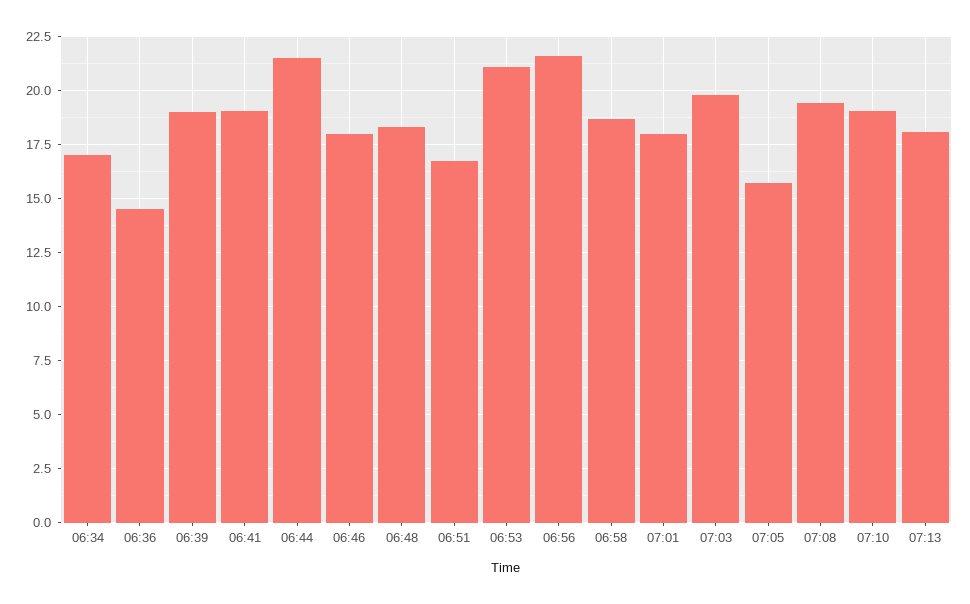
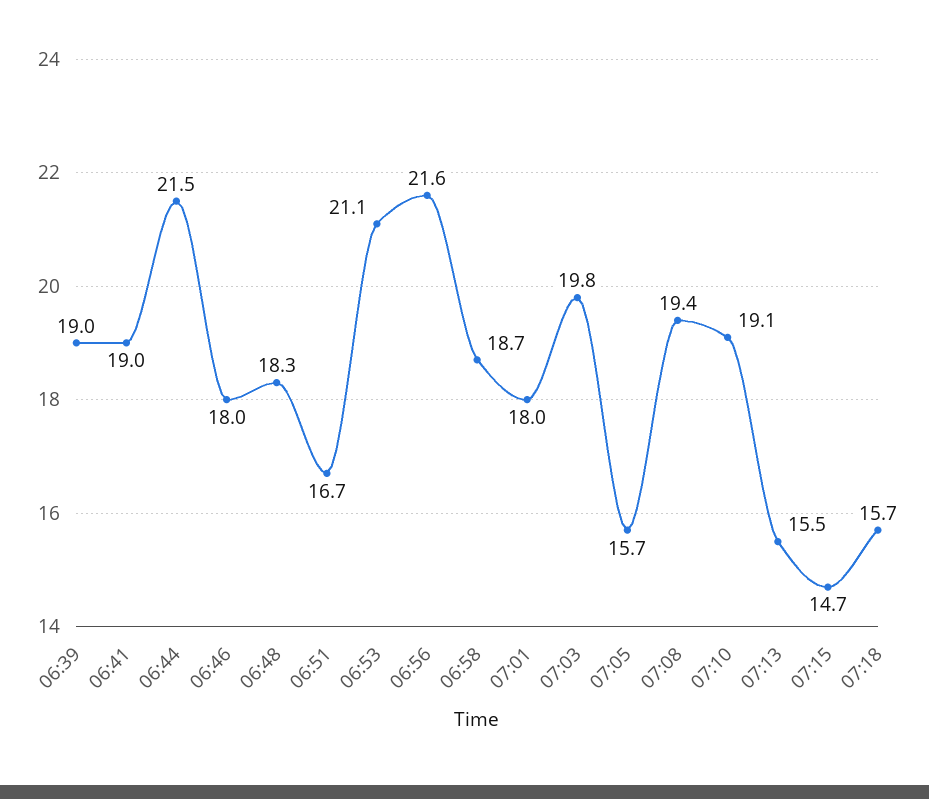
06:34: 17 -> none
06:36: 14.5 -> none
07:13: 18 -> 15.5
07:15: none -> 14.7
07:18: none -> 15.7

